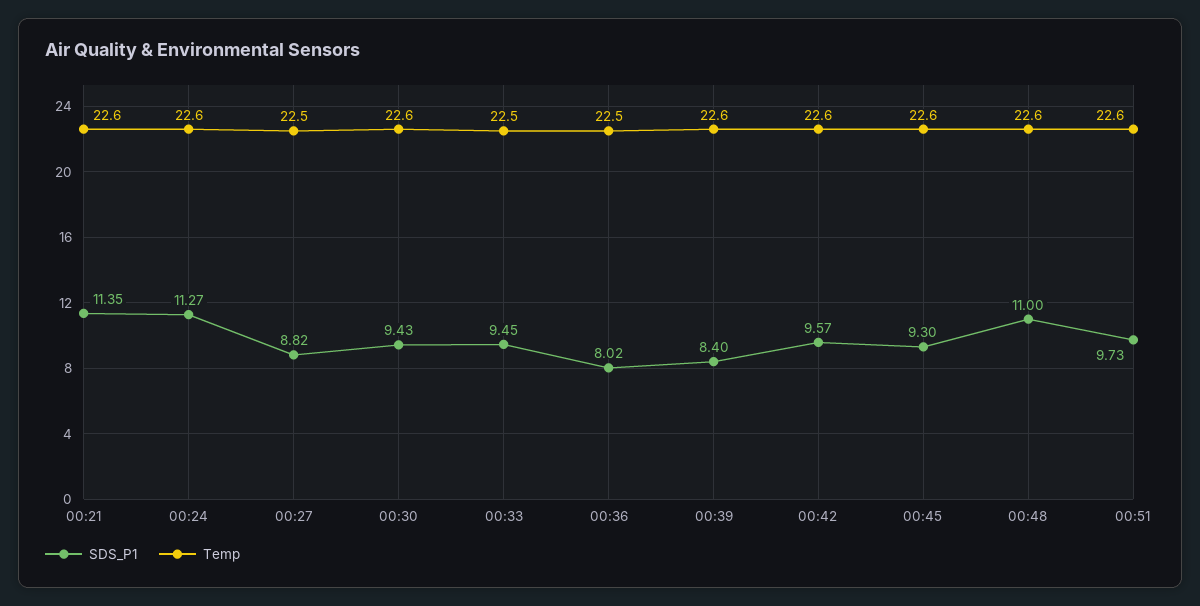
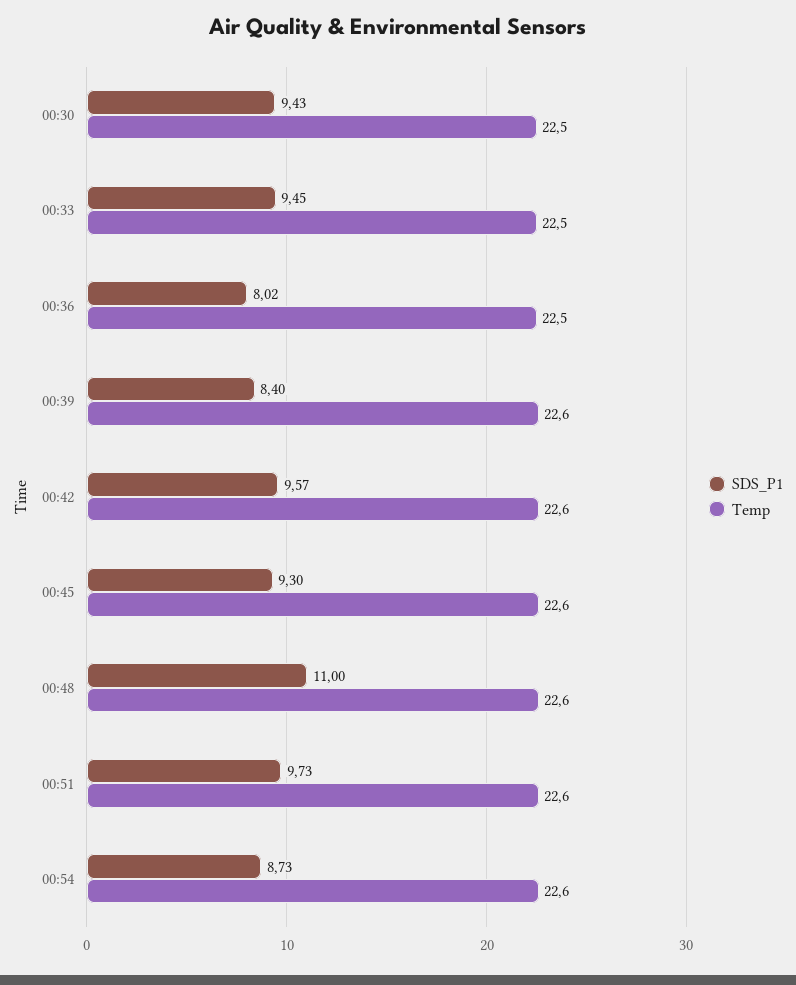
SDS_P1, 00:21: 11.35 -> none
Temp, 00:21: 22.6 -> none
SDS_P1, 00:24: 11.27 -> none
Temp, 00:24: 22.6 -> none
SDS_P1, 00:27: 8.82 -> none
Temp, 00:27: 22.5 -> none
Temp, 00:30: 22.6 -> 22.5
SDS_P1, 00:54: none -> 8.73
Temp, 00:54: none -> 22.6

